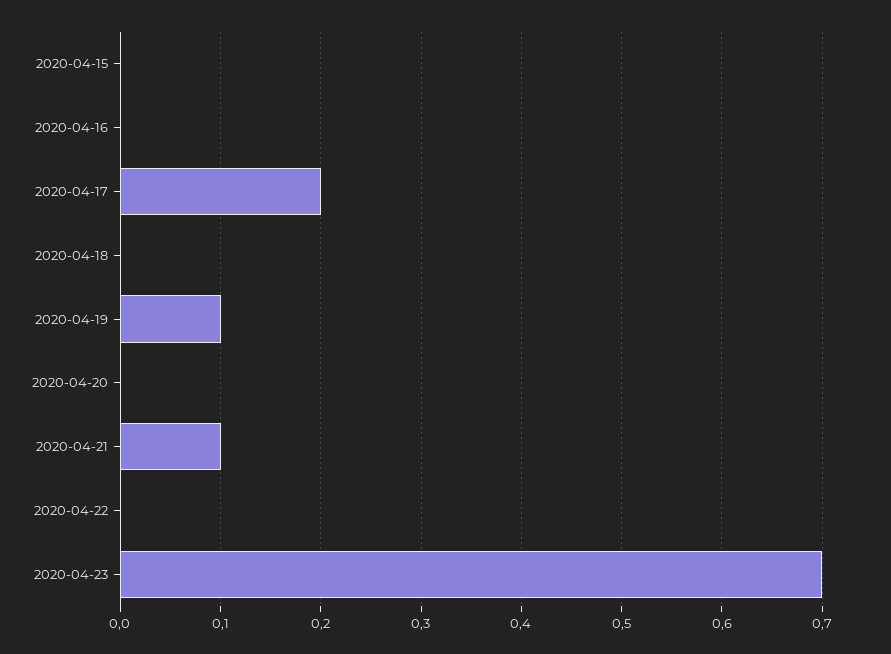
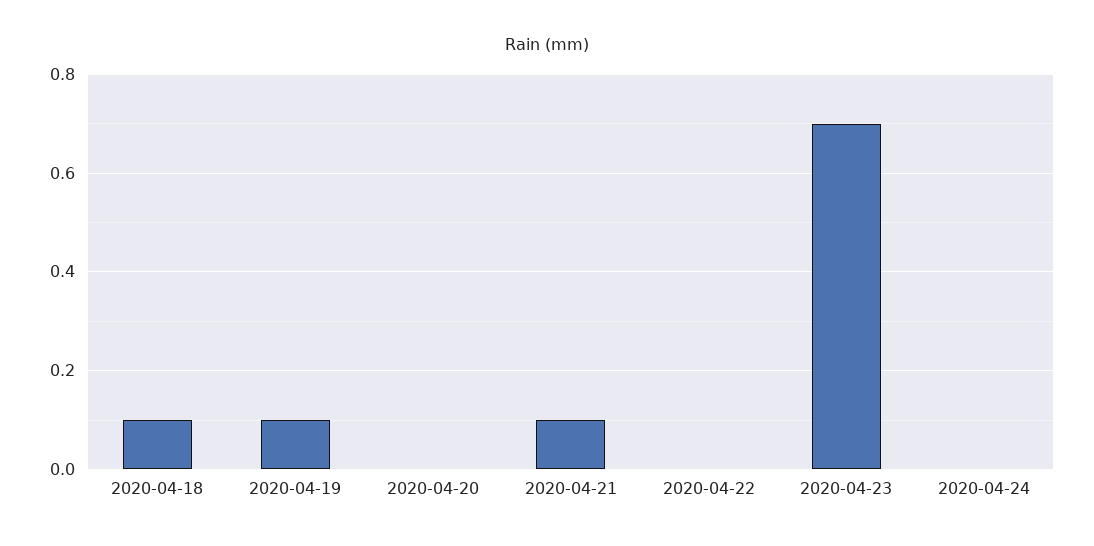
2020-04-15: 0 -> none
2020-04-16: 0 -> none
2020-04-17: 0.2 -> none
2020-04-18: 0 -> 0.1
2020-04-24: none -> 0

